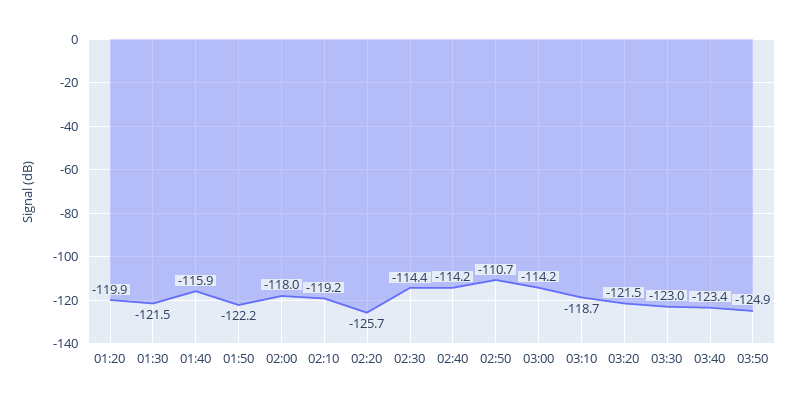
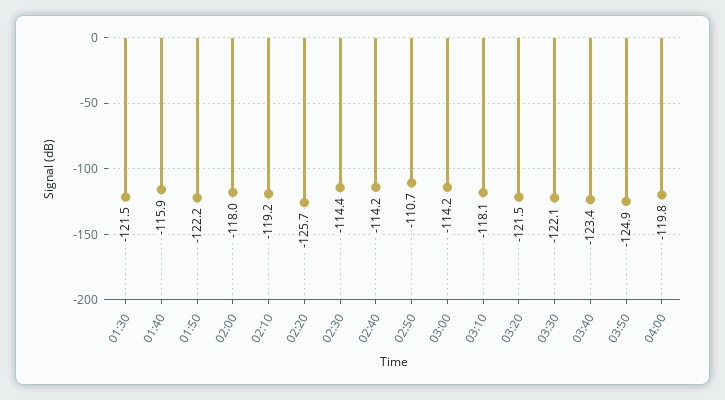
01:20: -119.9 -> none
03:10: -118.7 -> -118.1
03:30: -123 -> -122.1
04:00: none -> -119.8

